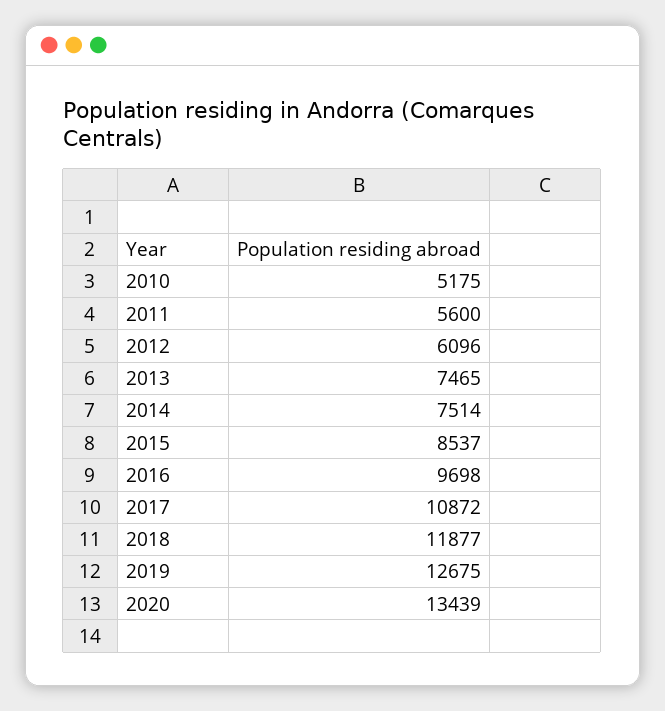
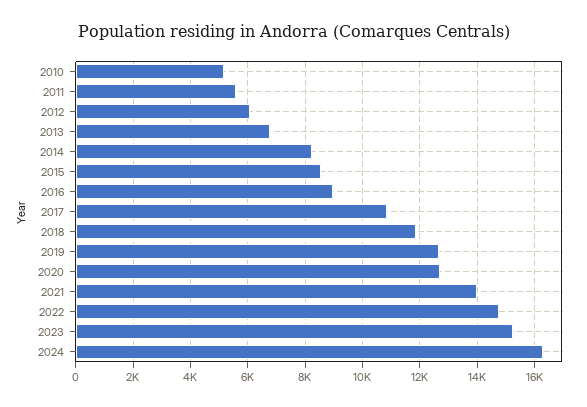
2013: 7465 -> 6750
2014: 7514 -> 8250
2016: 9698 -> 9000
2020: 13439 -> 12750
2021: none -> 14000
2022: none -> 14750
2023: none -> 15250
2024: none -> 16250

